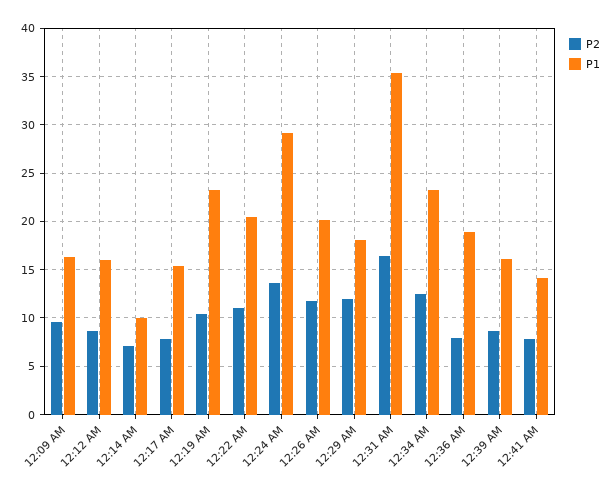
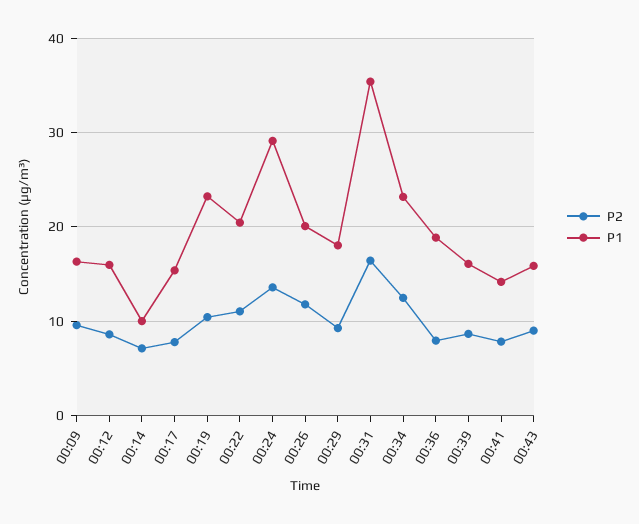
P2, 12:29 AM: 12 -> 9
P2, 00:43: none -> 9
P1, 00:43: none -> 16

